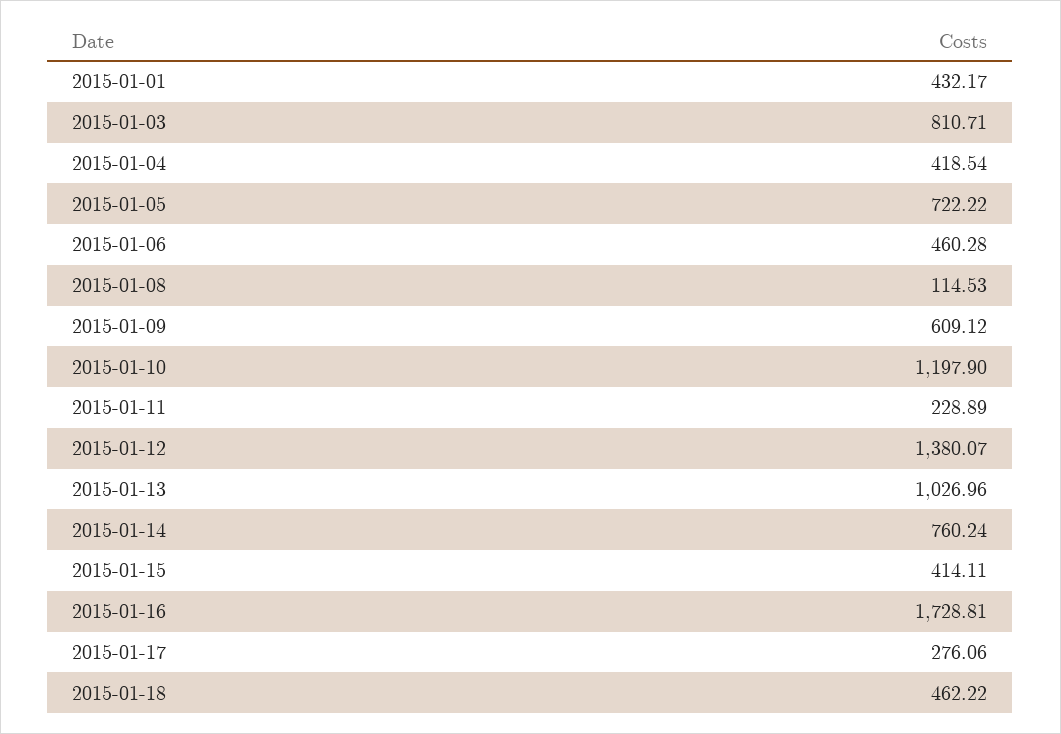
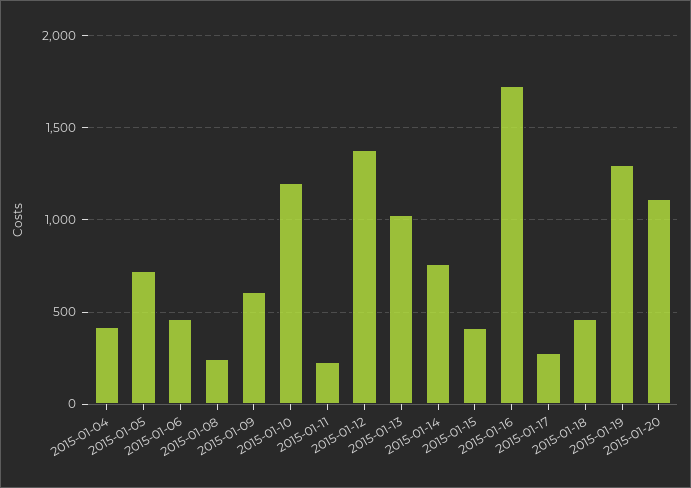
2015-01-01: 432.17 -> none
2015-01-03: 810.71 -> none
2015-01-08: 114.53 -> 250
2015-01-19: none -> 1300
2015-01-20: none -> 1100

